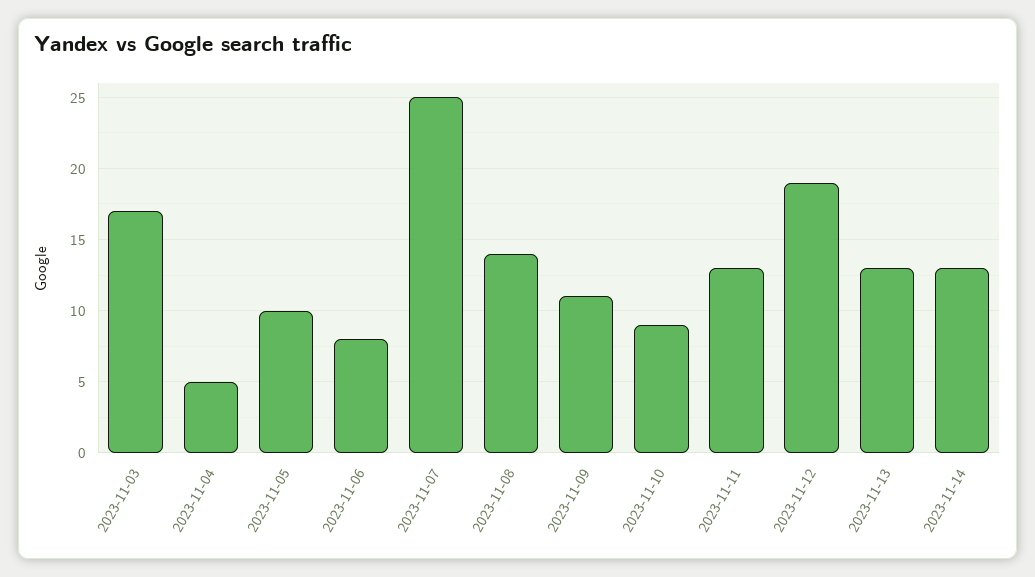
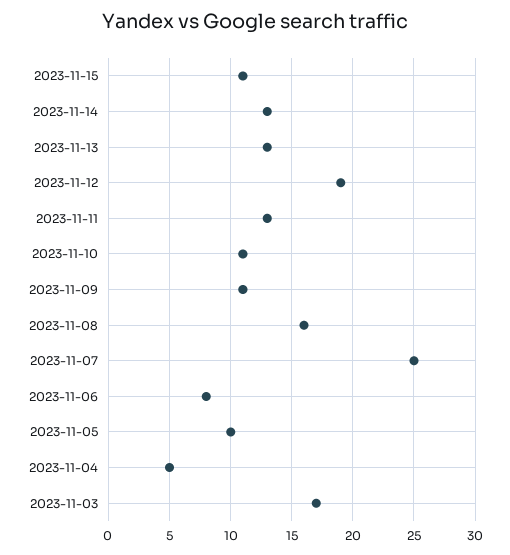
2023-11-08: 14 -> 16
2023-11-10: 9 -> 11
2023-11-15: none -> 11

